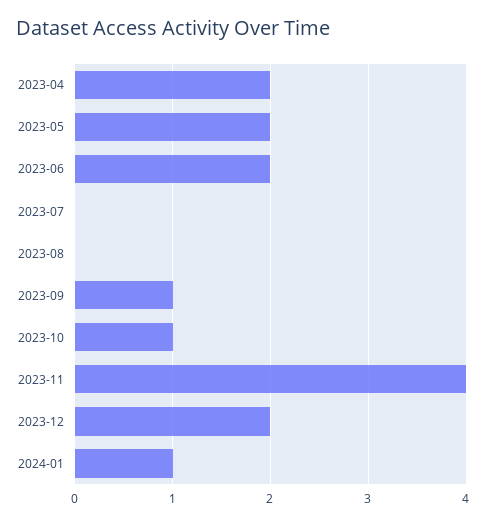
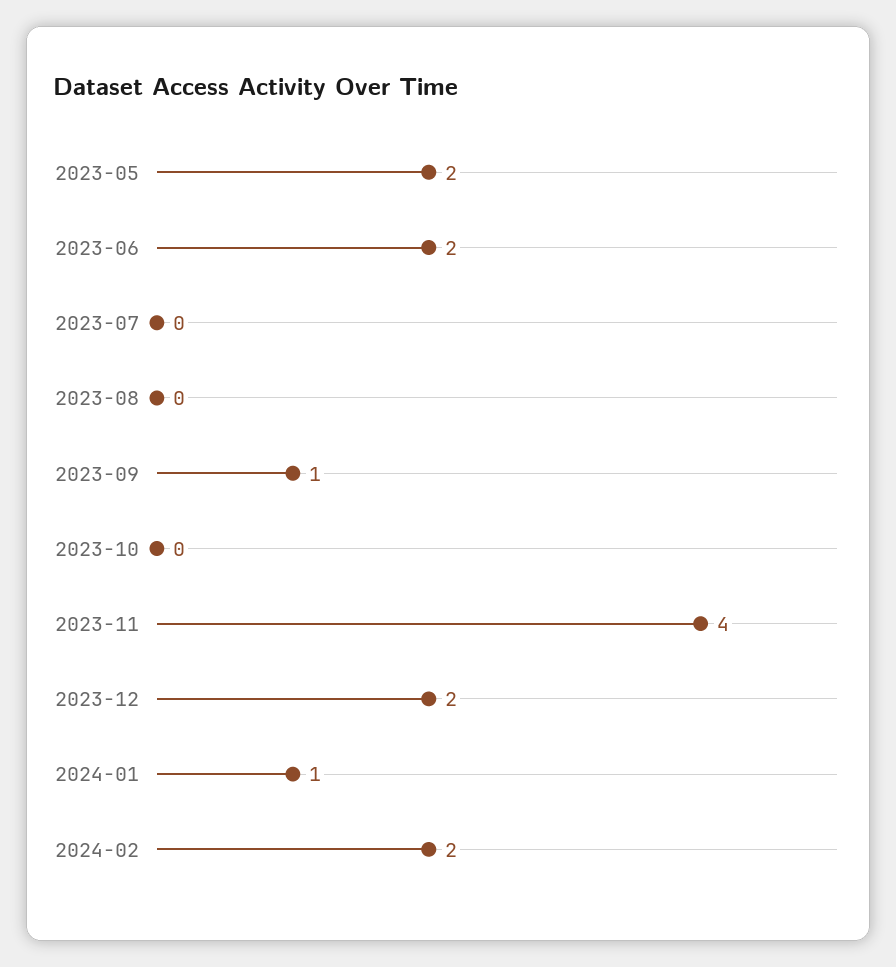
2023-04: 2 -> none
2023-10: 1 -> 0
2024-02: none -> 2

